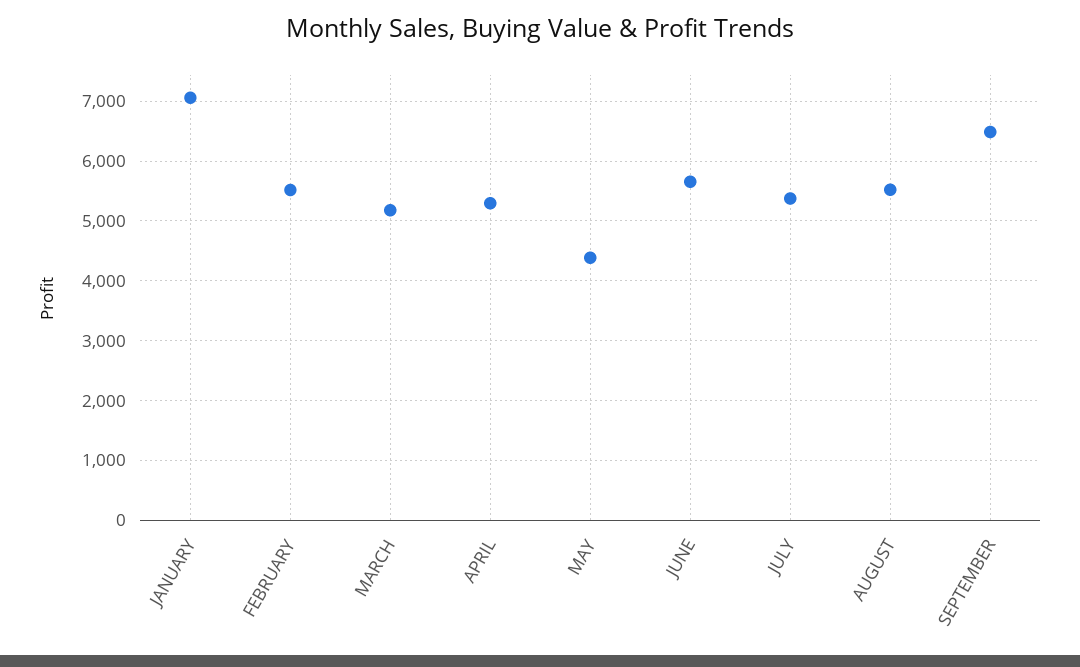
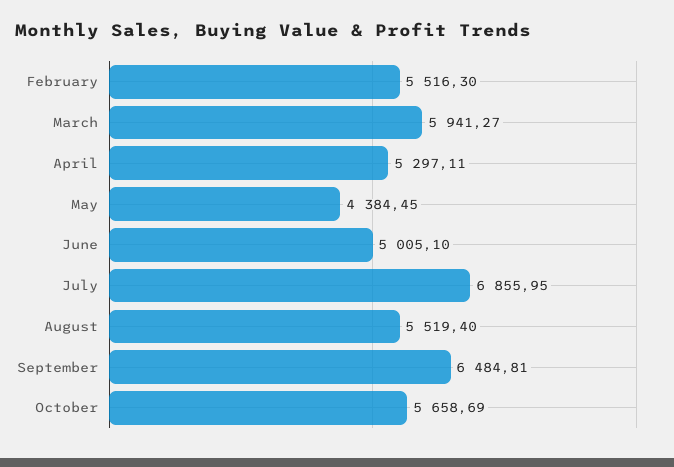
JANUARY: 7000 -> none
MARCH: 5200 -> 5941.27
JUNE: 5600 -> 5005.1
JULY: 5400 -> 6855.95
October: none -> 5658.69

